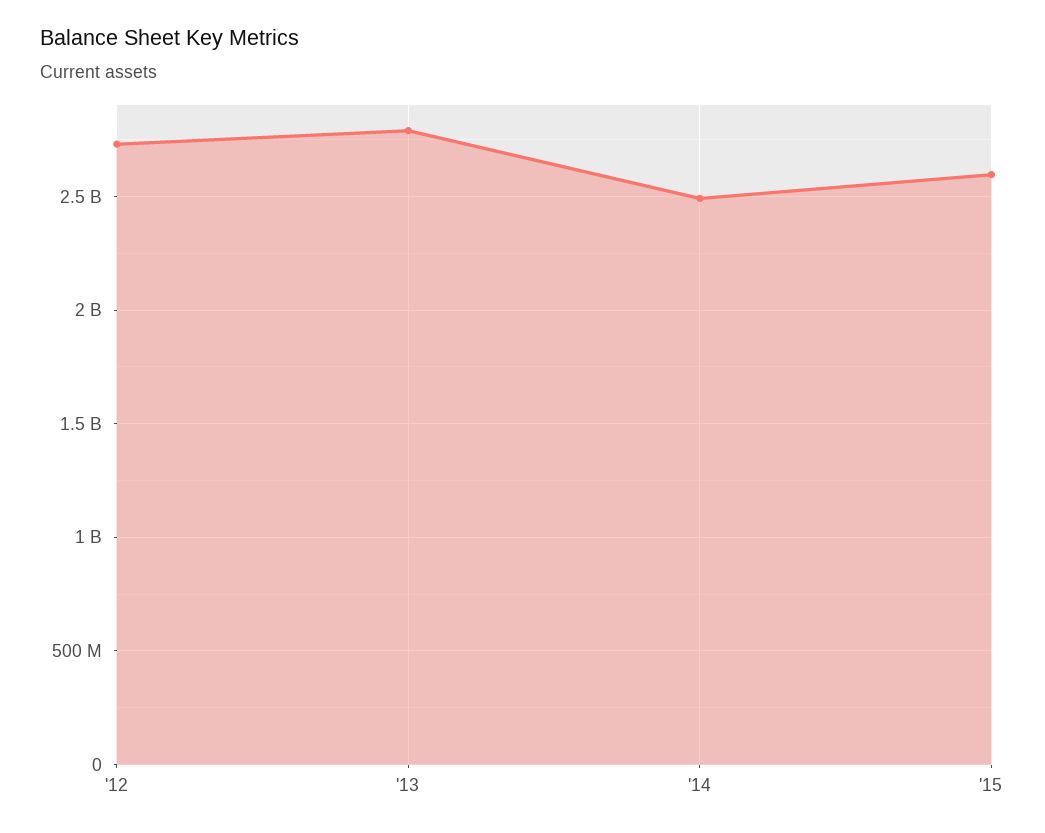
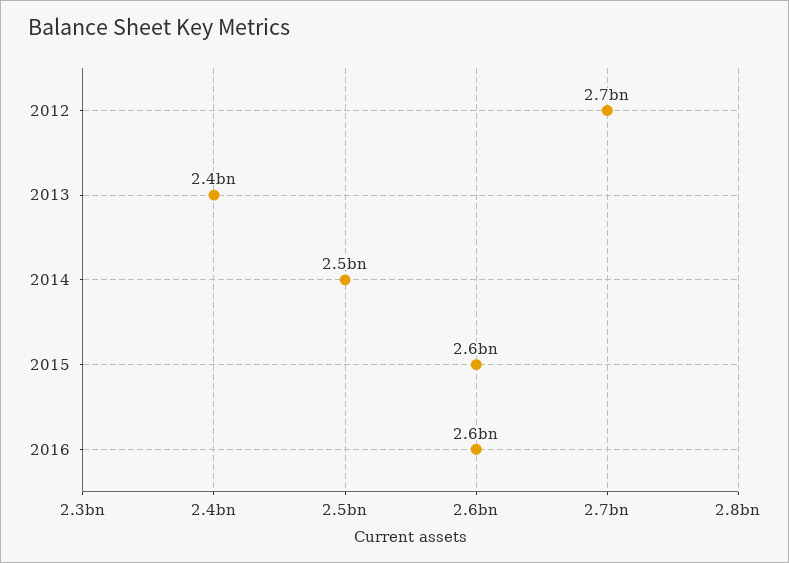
'13: 2800000000 -> 2400000000
2016: none -> 2600000000

